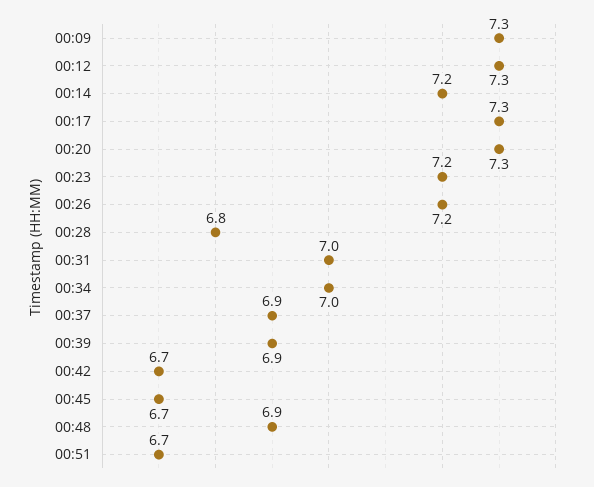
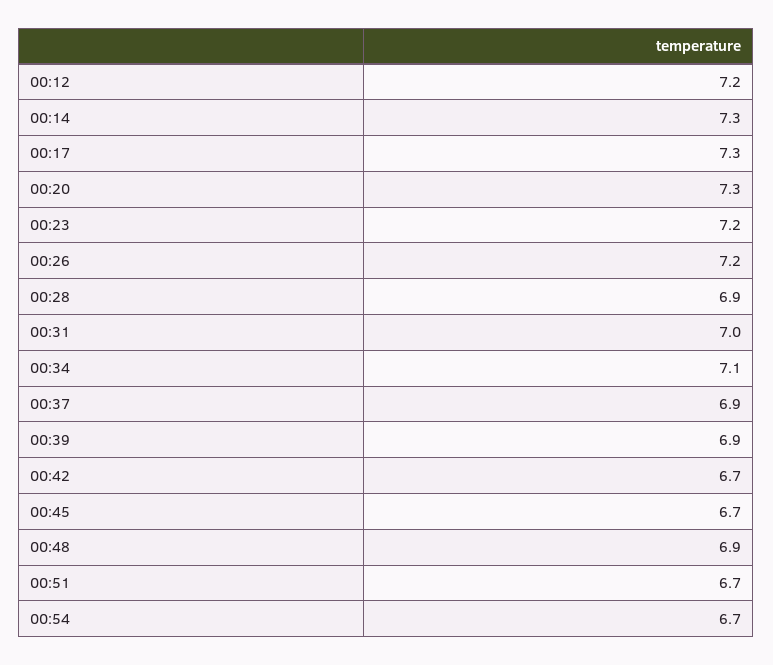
00:09: 7.3 -> none
00:12: 7.3 -> 7.2
00:14: 7.2 -> 7.3
00:28: 6.8 -> 6.9
00:34: 7 -> 7.1
00:54: none -> 6.7

